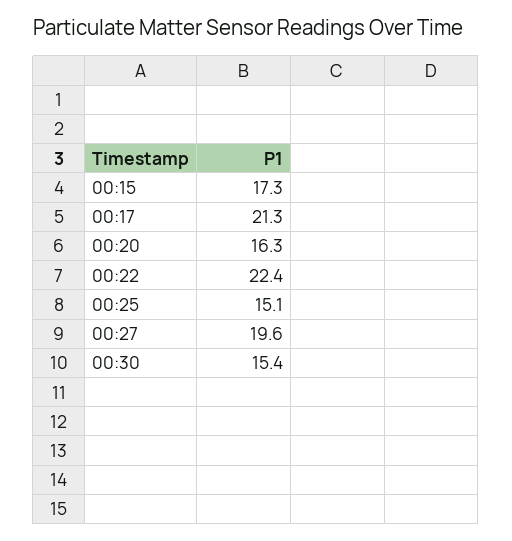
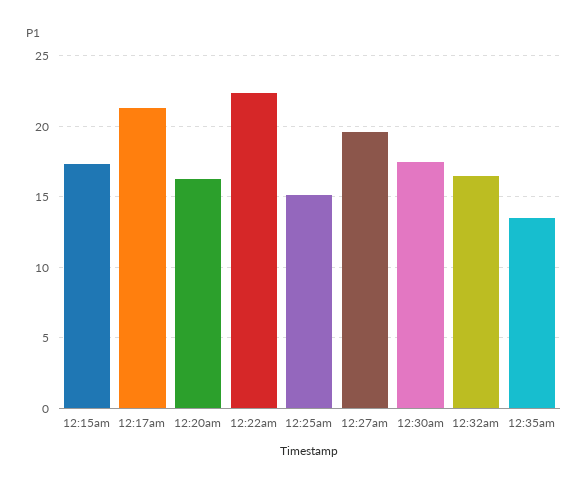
00:30: 15.4 -> 17.5
12:32am: none -> 16.5
12:35am: none -> 13.5

